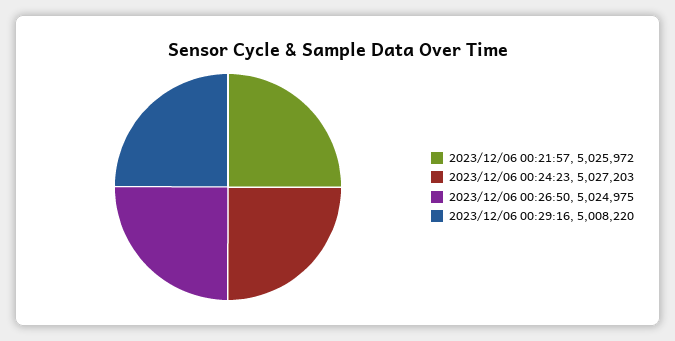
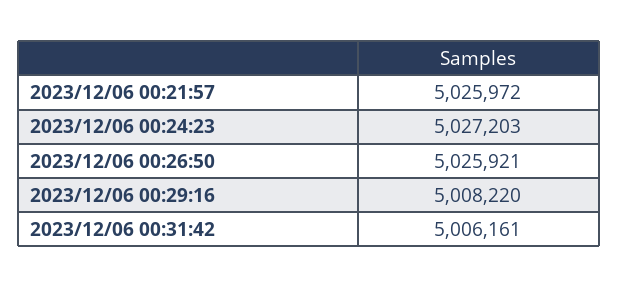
2023/12/06 00:26:50: 5024975 -> 5025921
2023/12/06 00:31:42: none -> 5006161

